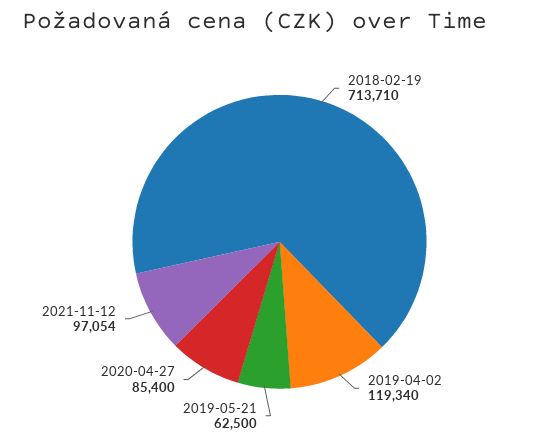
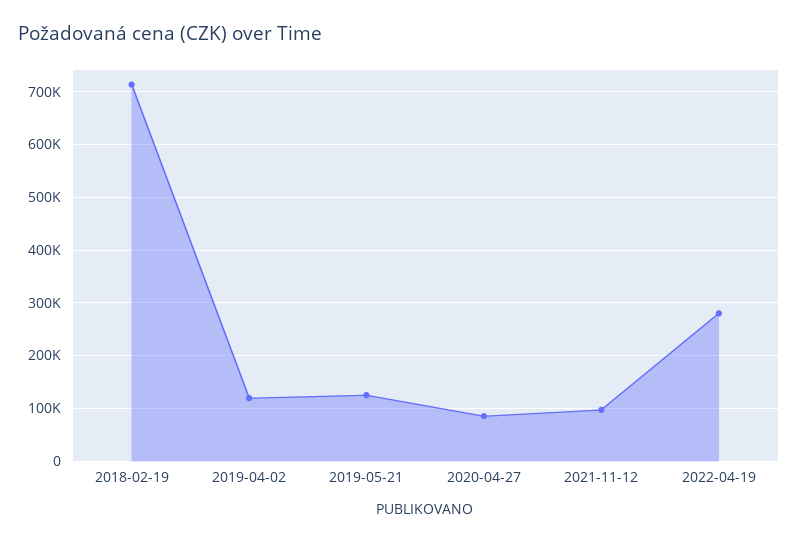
2019-05-21: 62500 -> 120000
2022-04-19: none -> 280000

